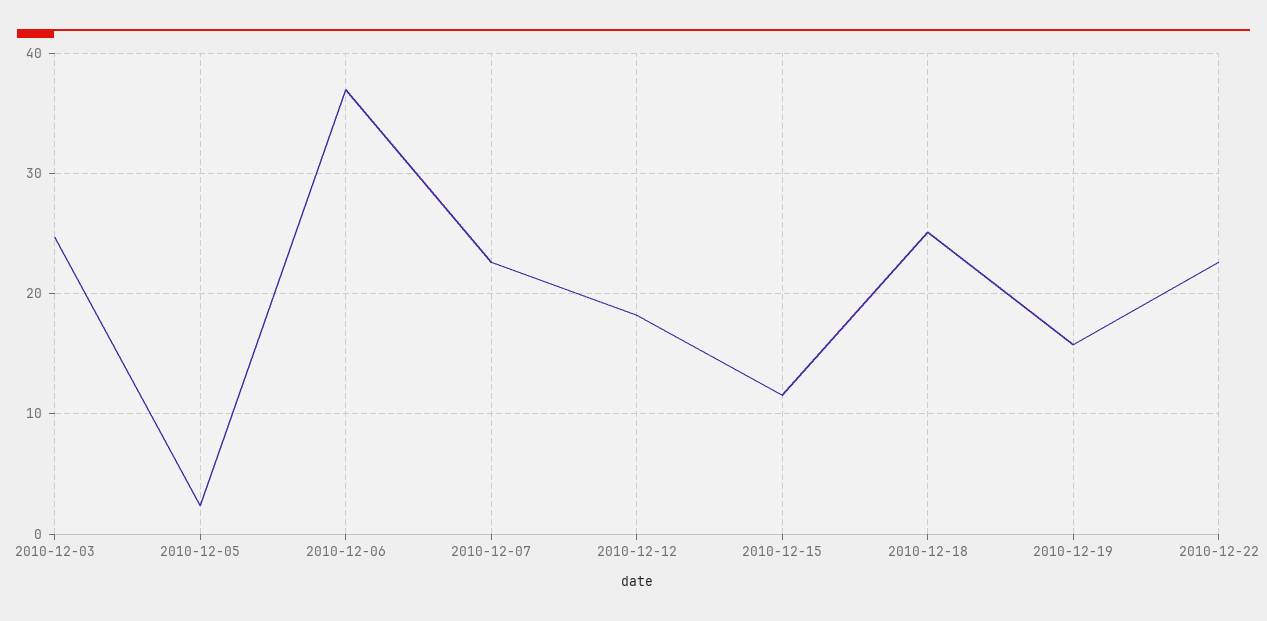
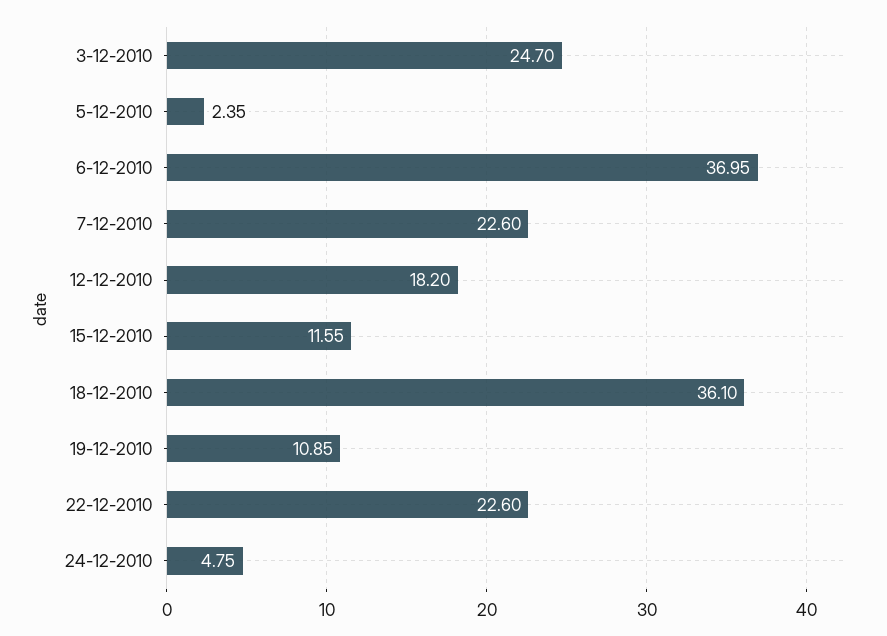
2010-12-18: 25 -> 36.1
2010-12-19: 16 -> 10.85
24-12-2010: none -> 4.75

